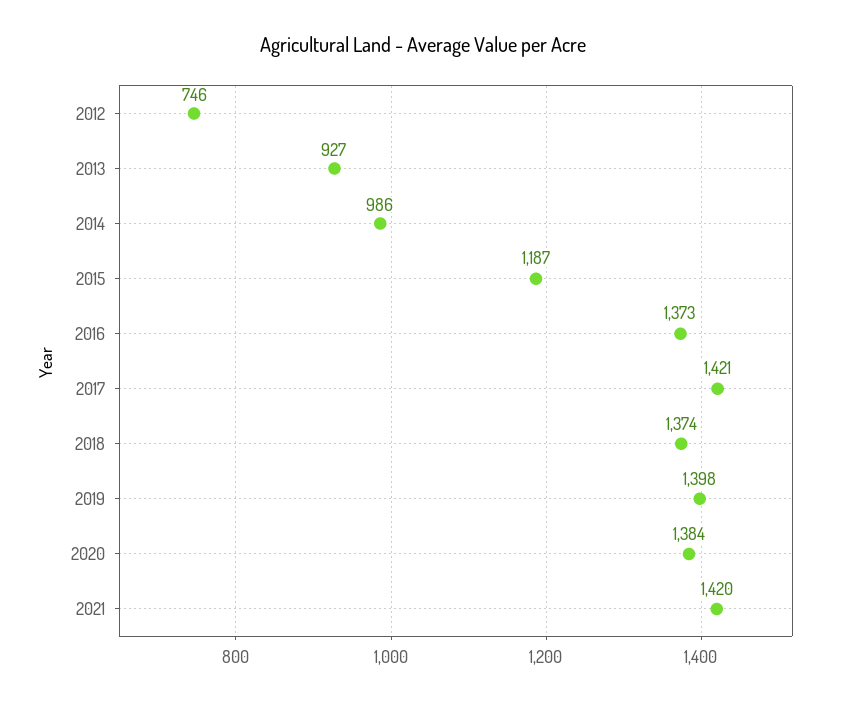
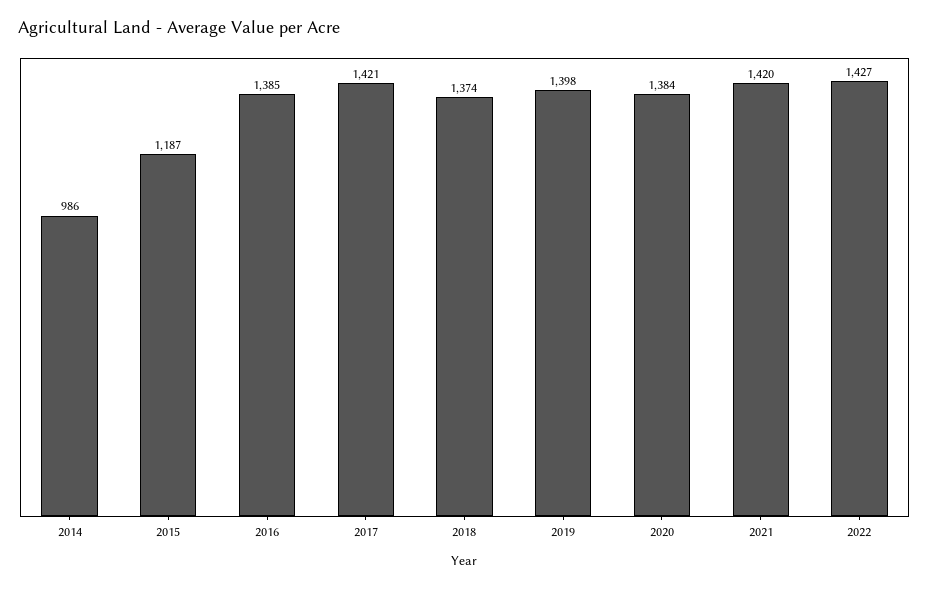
2012: 746 -> none
2013: 927 -> none
2016: 1373 -> 1385
2022: none -> 1427

